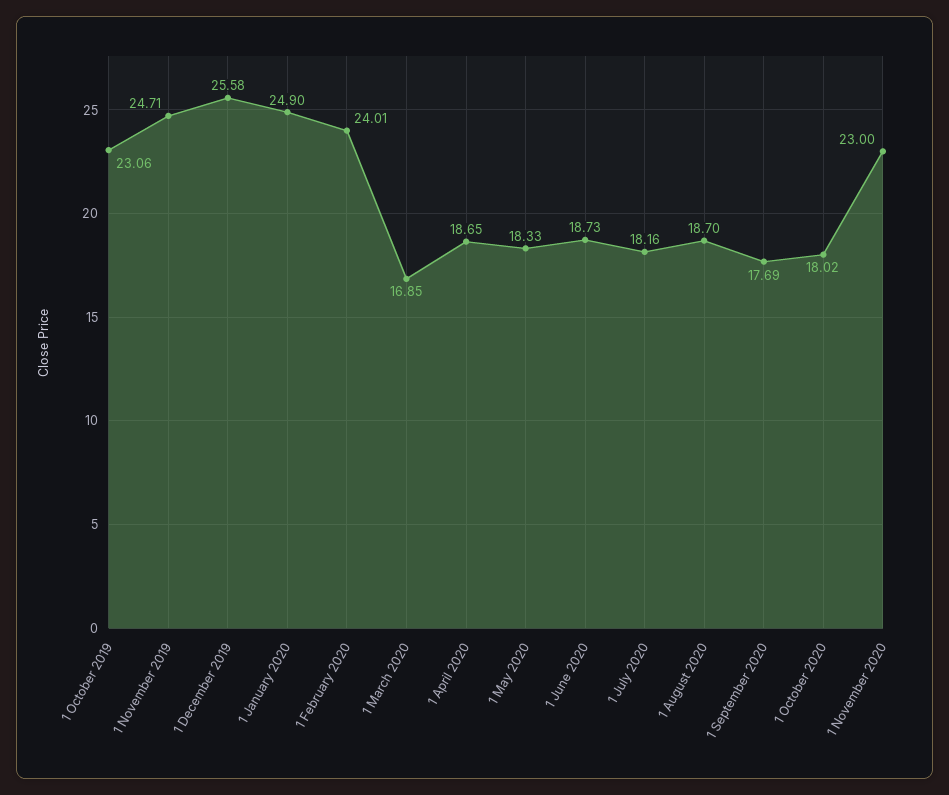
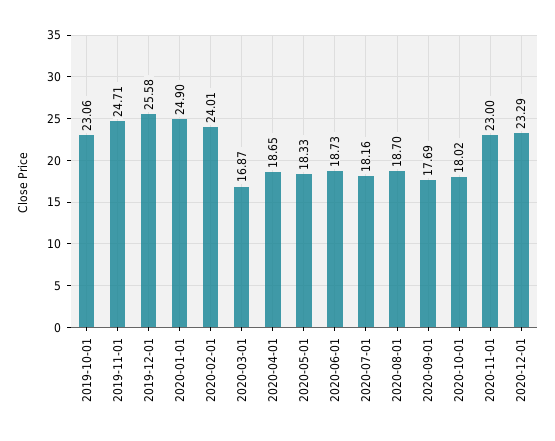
1 March 2020: 16.85 -> 16.87
2020-12-01: none -> 23.29

